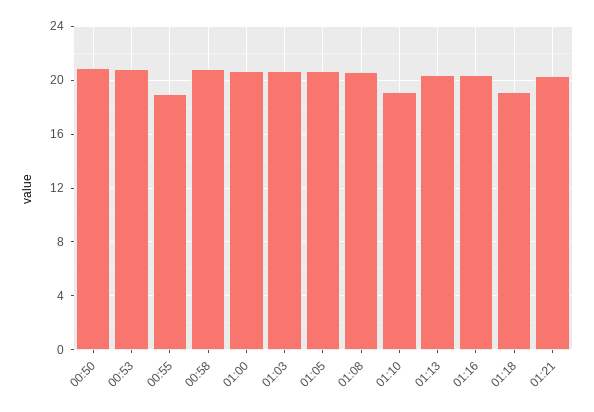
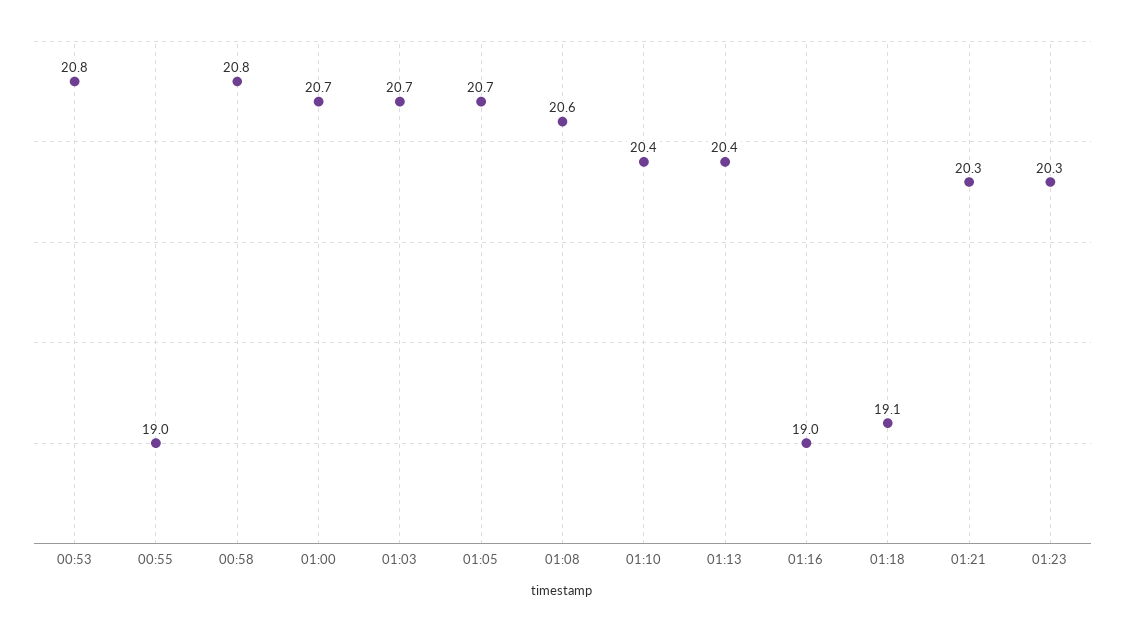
00:50: 21 -> none
01:10: 19 -> 20.4
01:16: 20.5 -> 19
01:23: none -> 20.3

